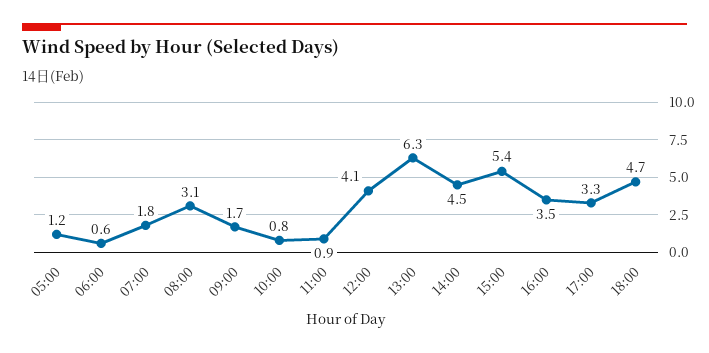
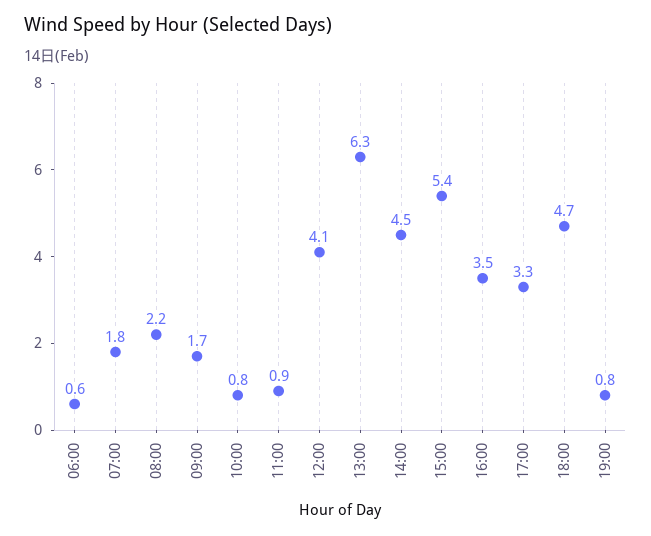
05:00: 1.2 -> none
08:00: 3.1 -> 2.2
19:00: none -> 0.8

